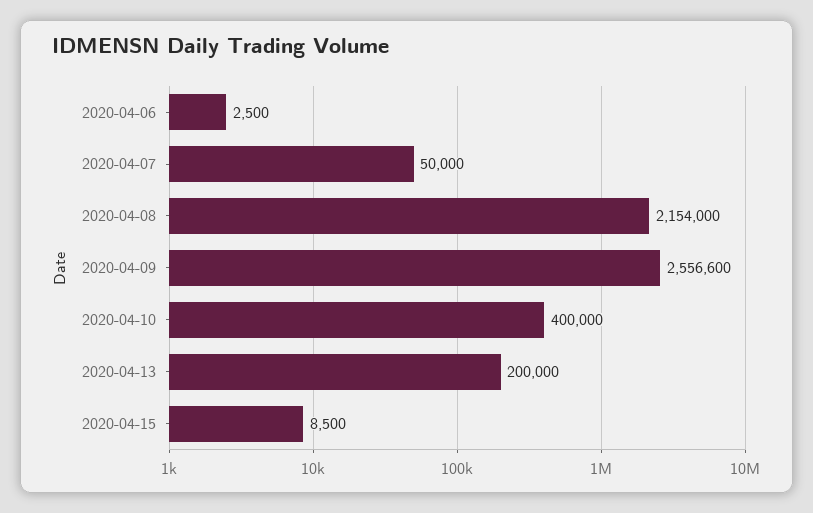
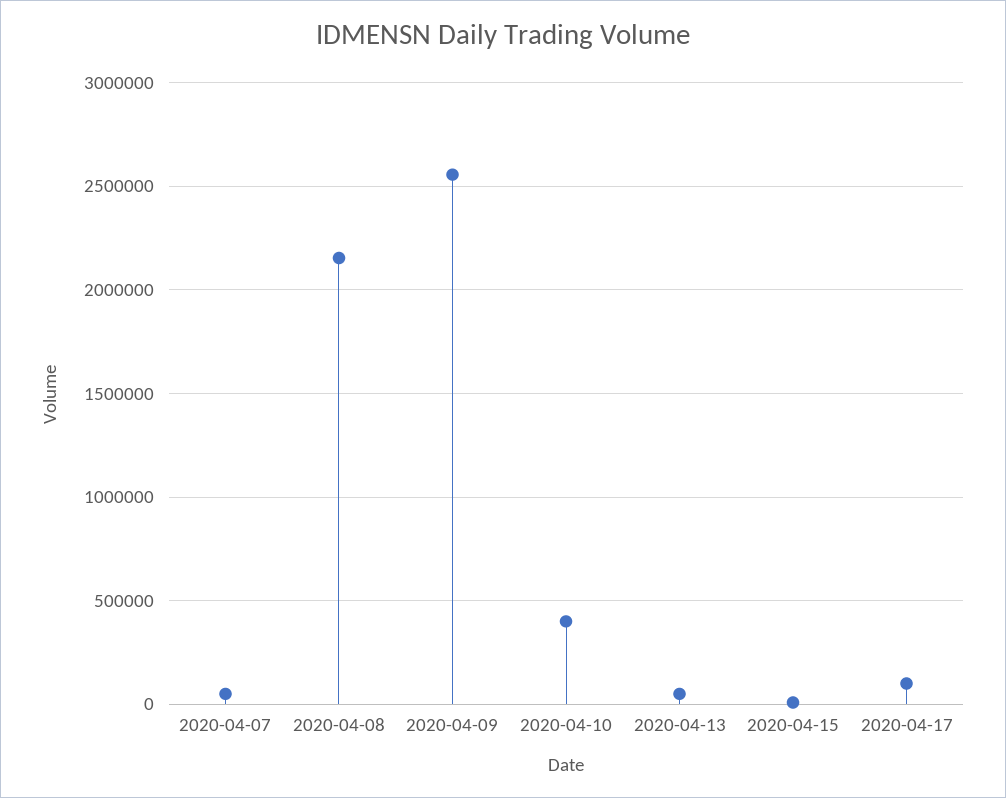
2020-04-06: 2500 -> none
2020-04-13: 200000 -> 50000
2020-04-17: none -> 100000

